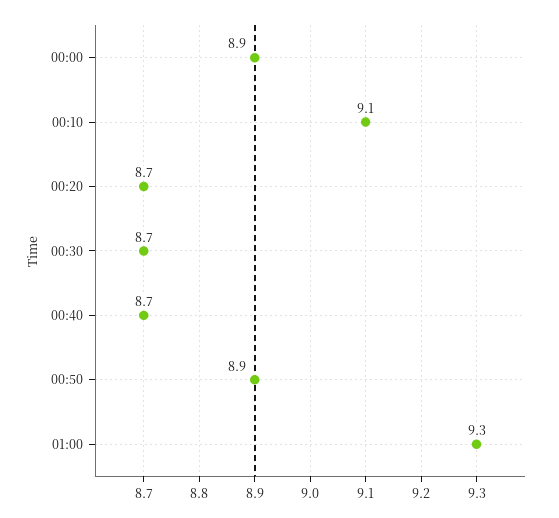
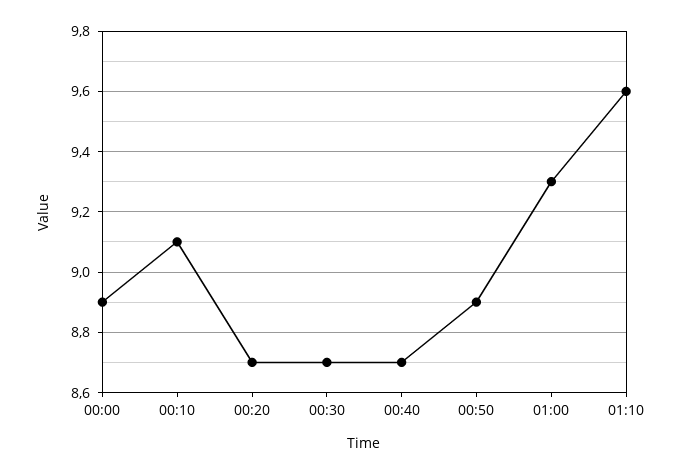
01:10: none -> 9.6

